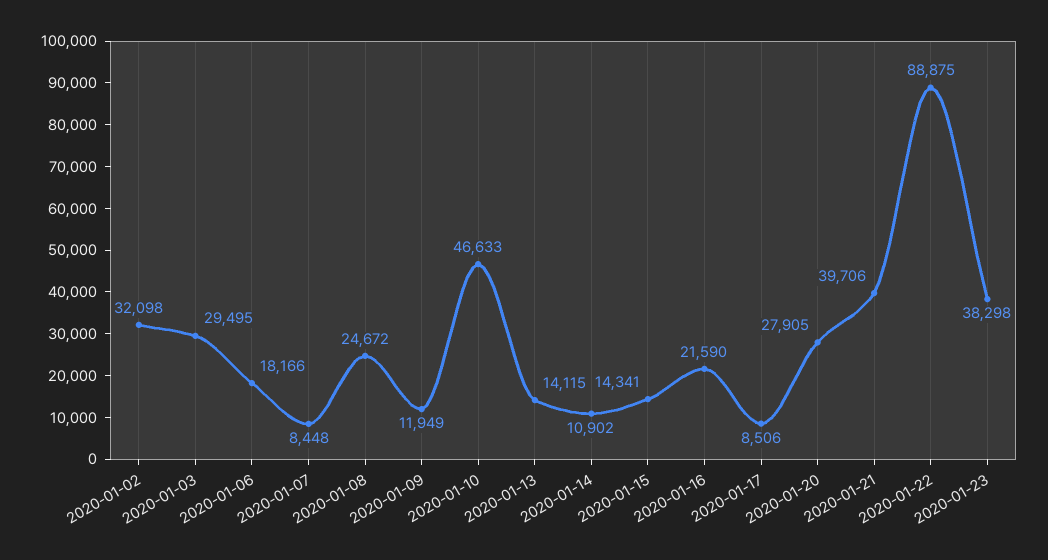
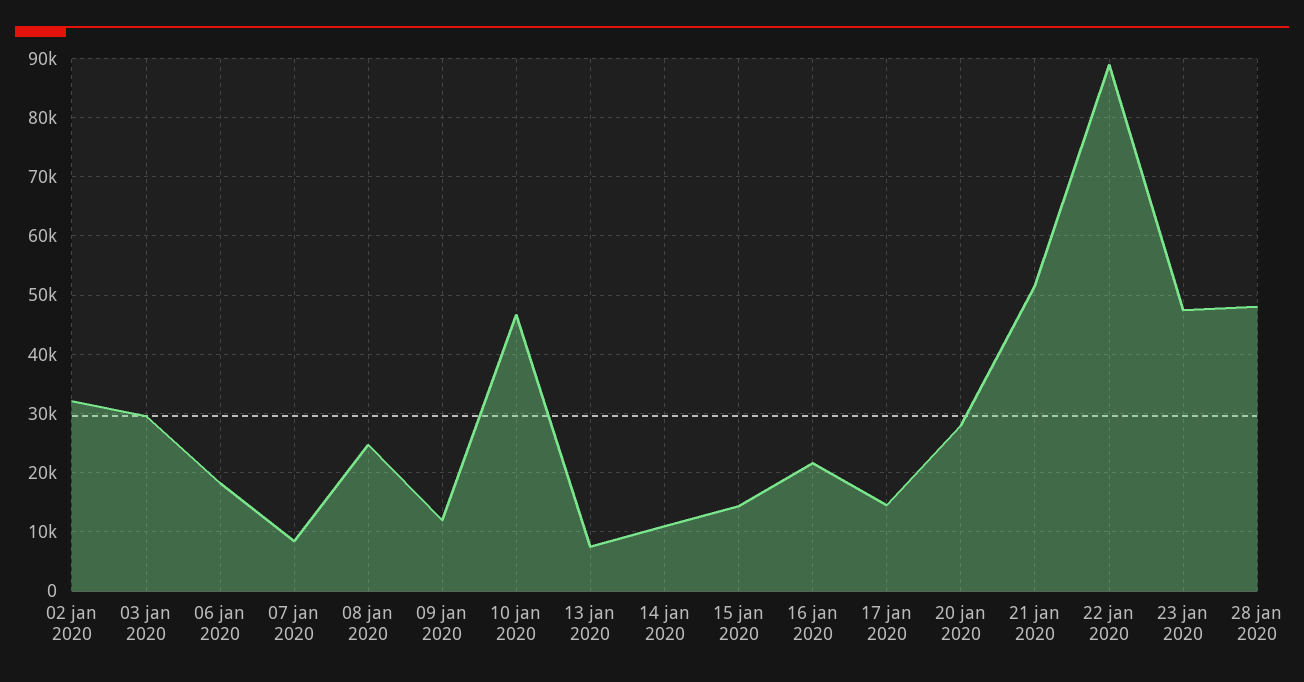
2020-01-13: 14115 -> 8000
2020-01-17: 8506 -> 14000
2020-01-21: 39706 -> 52000
2020-01-23: 38298 -> 48000
28 jan 2020: none -> 48000

